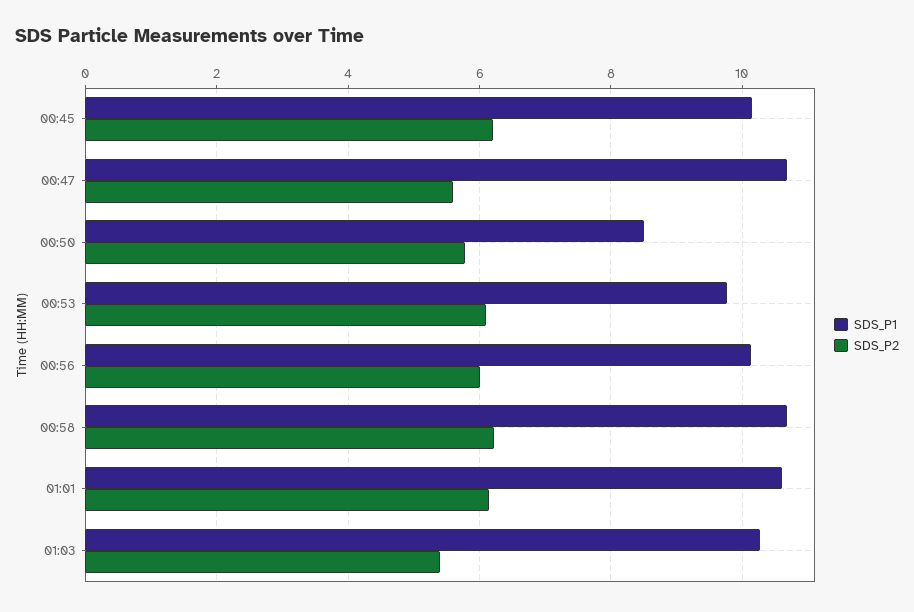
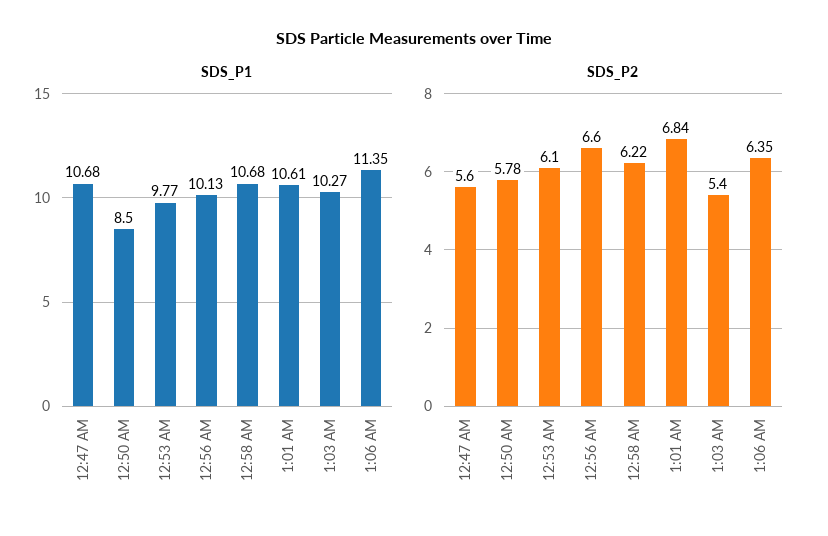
SDS_P1, 00:45: 10.2 -> none
SDS_P2, 00:45: 6.2 -> none
SDS_P2, 00:56: 6 -> 6.6
SDS_P2, 01:01: 6.2 -> 6.84
SDS_P1, 1:06 AM: none -> 11.35
SDS_P2, 1:06 AM: none -> 6.35

